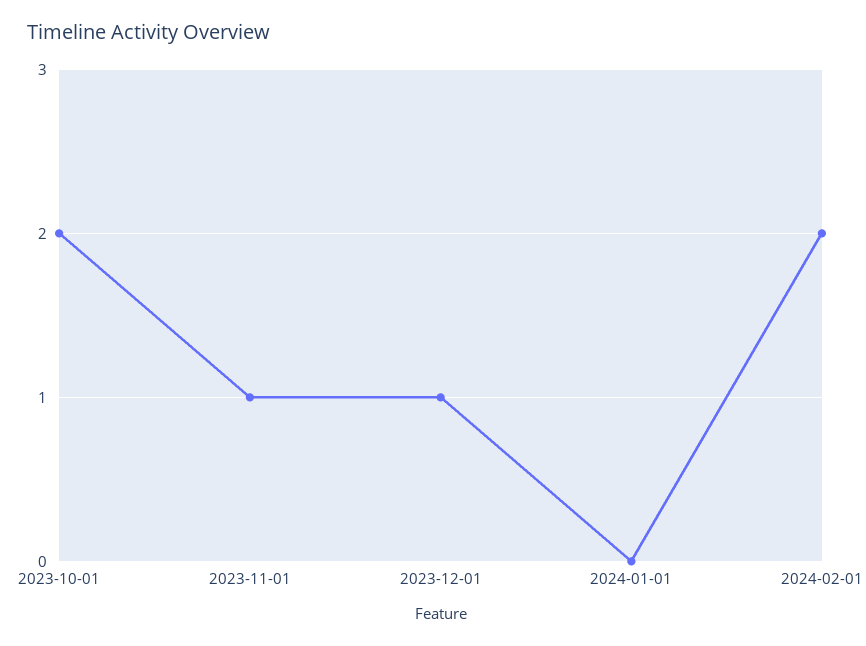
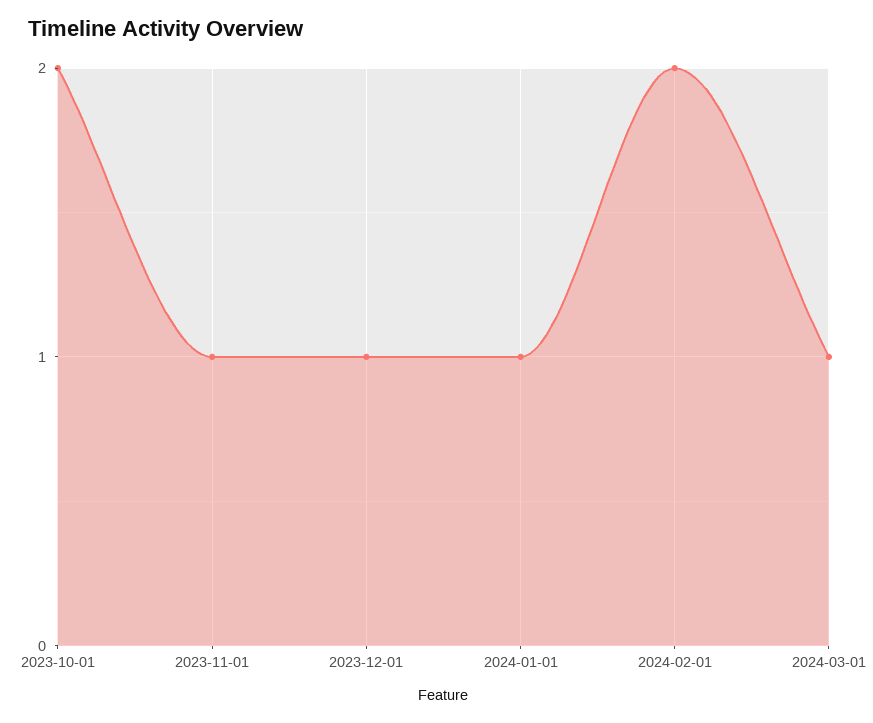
2024-01-01: 0 -> 1
2024-03-01: none -> 1

